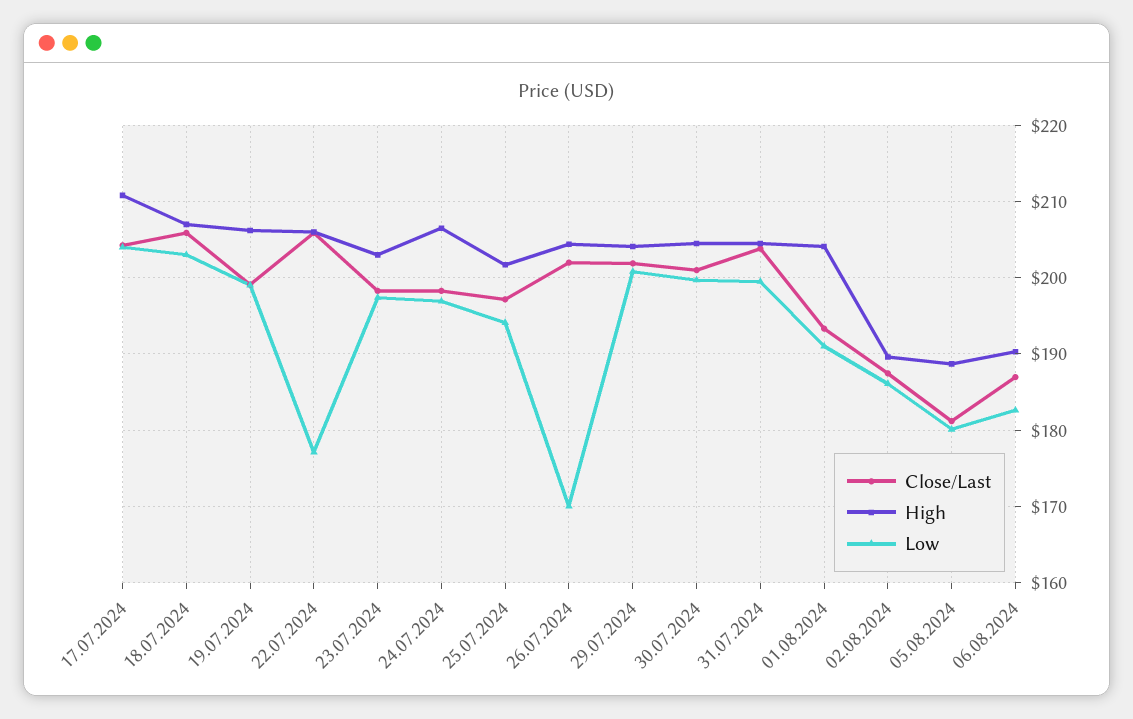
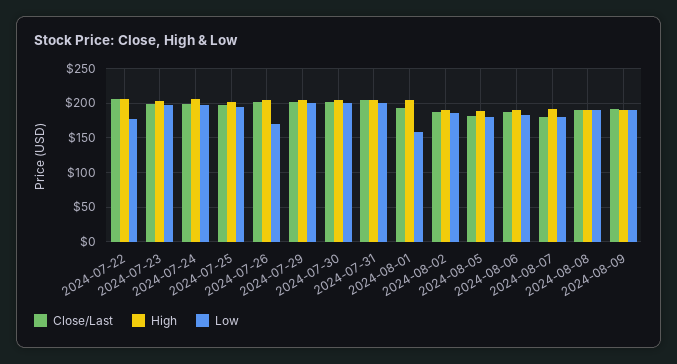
Close/Last, 17.07.2024: 204 -> none
High, 17.07.2024: 211 -> none
Low, 17.07.2024: 204 -> none
Close/Last, 18.07.2024: 206 -> none
High, 18.07.2024: 207 -> none
Low, 18.07.2024: 203 -> none
Close/Last, 19.07.2024: 199 -> none
High, 19.07.2024: 206 -> none
Low, 19.07.2024: 199 -> none
Low, 01.08.2024: 191 -> 160
Close/Last, 2024-08-07: none -> 180
High, 2024-08-07: none -> 190
Low, 2024-08-07: none -> 180
Close/Last, 2024-08-08: none -> 190
High, 2024-08-08: none -> 190
Low, 2024-08-08: none -> 190
Close/Last, 2024-08-09: none -> 190
High, 2024-08-09: none -> 190
Low, 2024-08-09: none -> 190

